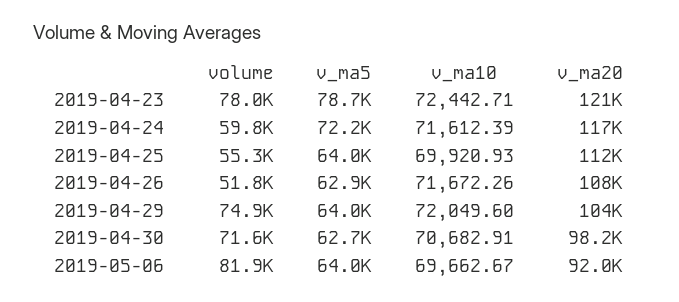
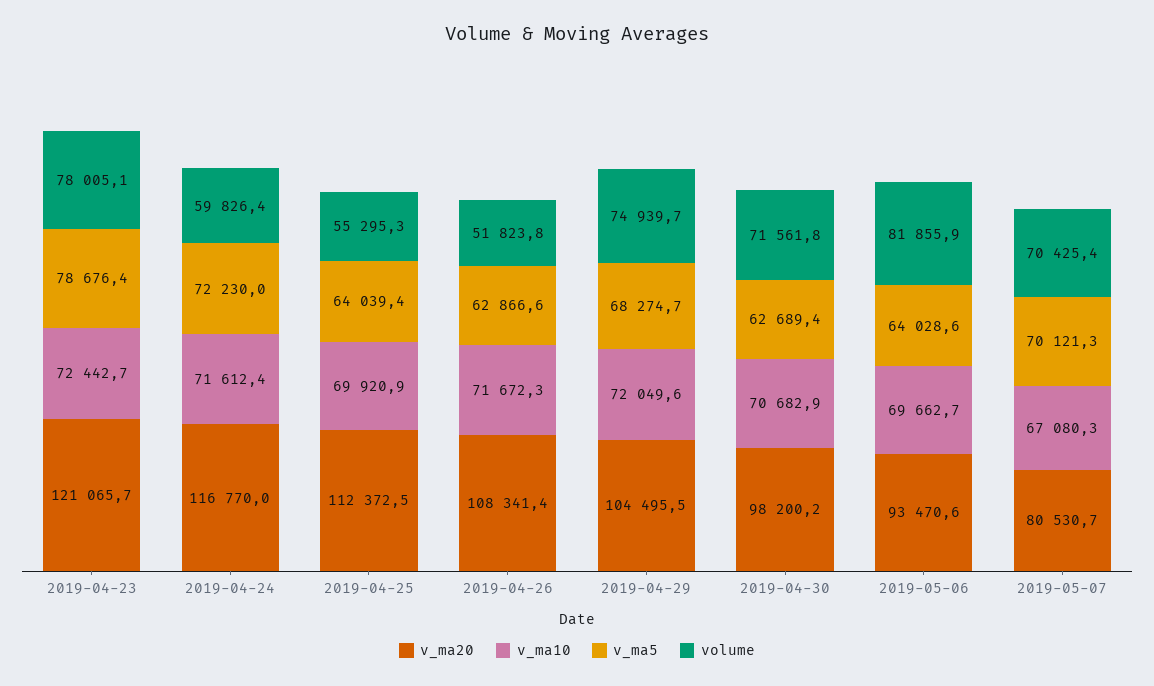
v_ma5, 2019-04-29: 64000 -> 68274.7
v_ma20, 2019-05-06: 92000 -> 93470.6
v_ma20, 2019-05-07: none -> 80530.7
v_ma10, 2019-05-07: none -> 67080.3
v_ma5, 2019-05-07: none -> 70121.3
volume, 2019-05-07: none -> 70425.4

